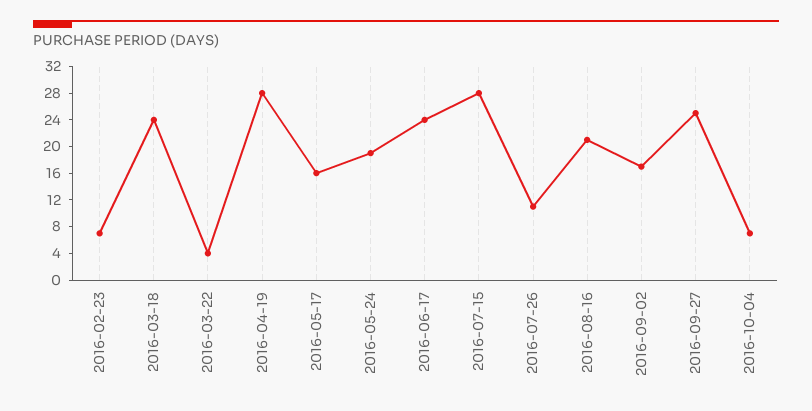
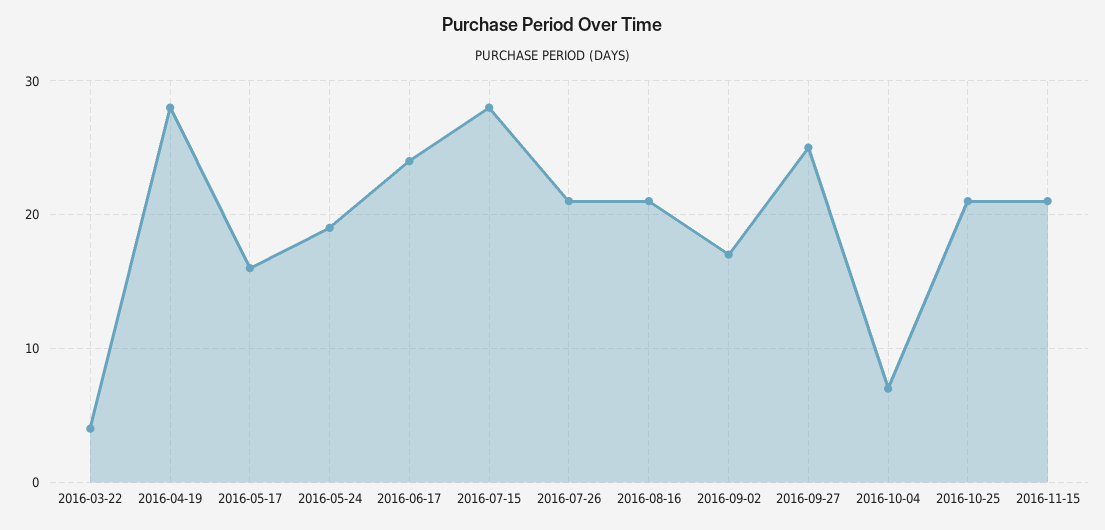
2016-02-23: 8 -> none
2016-03-18: 24 -> none
2016-07-26: 12 -> 21
2016-10-25: none -> 21
2016-11-15: none -> 21

